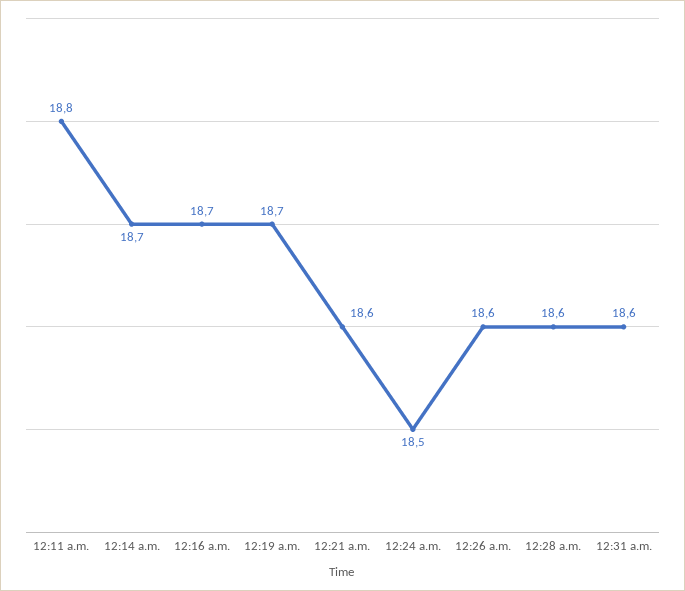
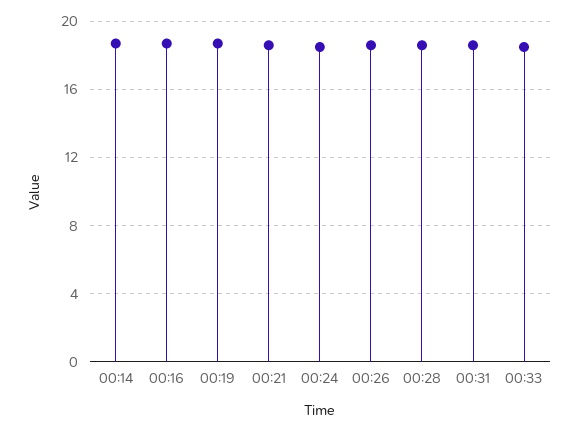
12:11 a.m.: 18.8 -> none
00:33: none -> 18.5

